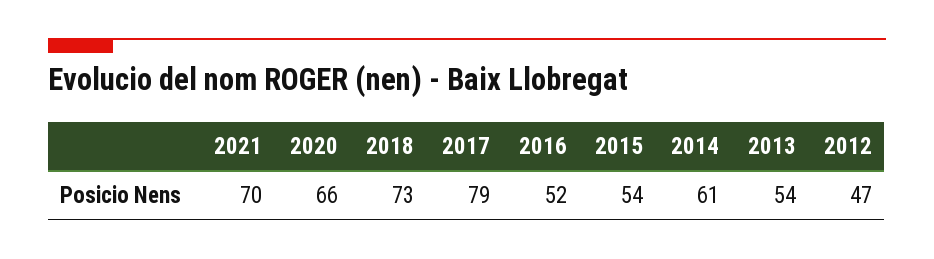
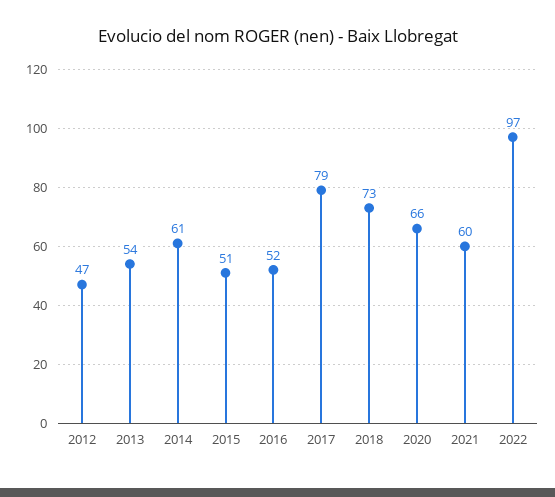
2021: 70 -> 60
2015: 54 -> 51
2022: none -> 97

